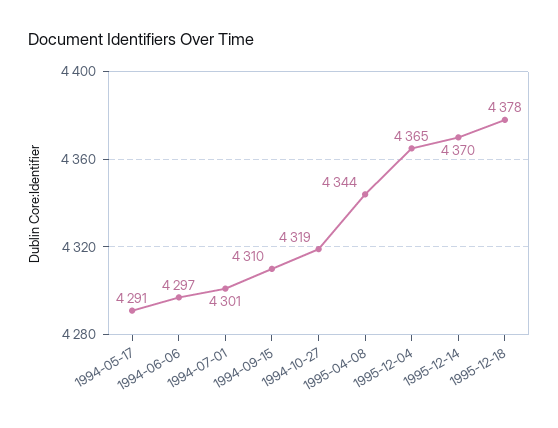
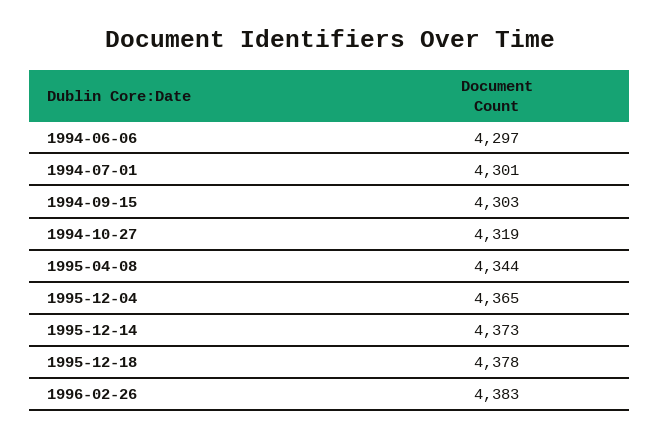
1994-05-17: 4291 -> none
1994-09-15: 4310 -> 4303
1995-12-14: 4370 -> 4373
1996-02-26: none -> 4383

